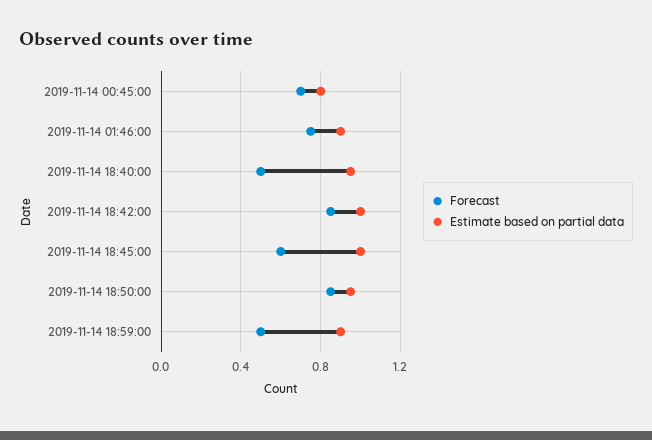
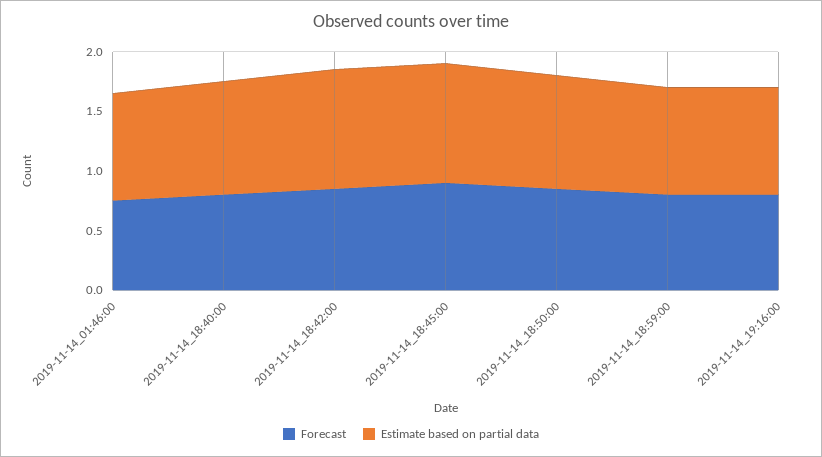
Forecast, 2019-11-14 00:45:00: 0.7 -> none
Estimate based on partial data, 2019-11-14 00:45:00: 0.8 -> none
Forecast, 2019-11-14 18:40:00: 0.5 -> 0.8
Forecast, 2019-11-14 18:45:00: 0.6 -> 0.9
Forecast, 2019-11-14 18:59:00: 0.5 -> 0.8
Forecast, 2019-11-14_19:16:00: none -> 0.8
Estimate based on partial data, 2019-11-14_19:16:00: none -> 0.9

